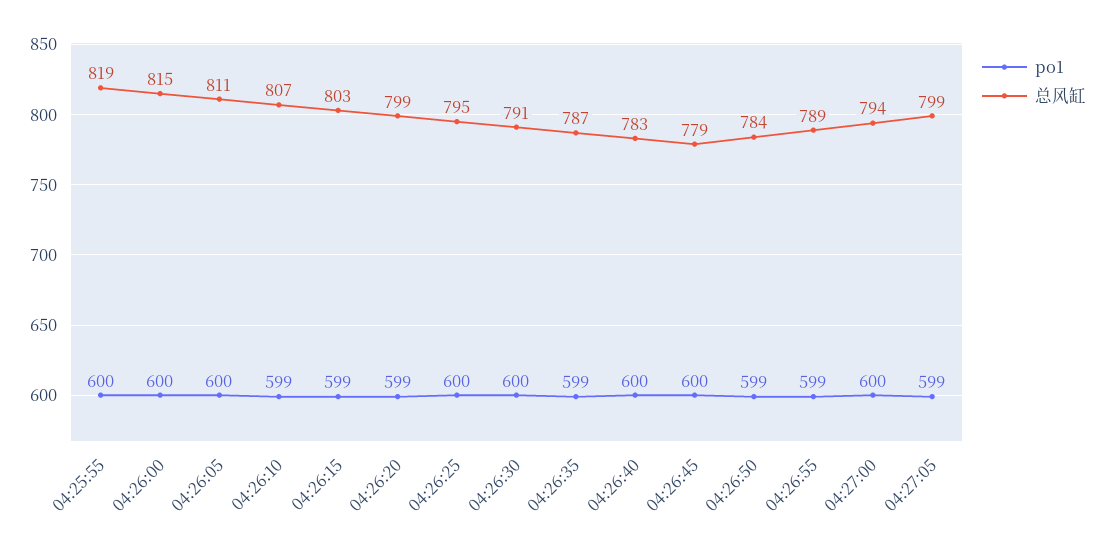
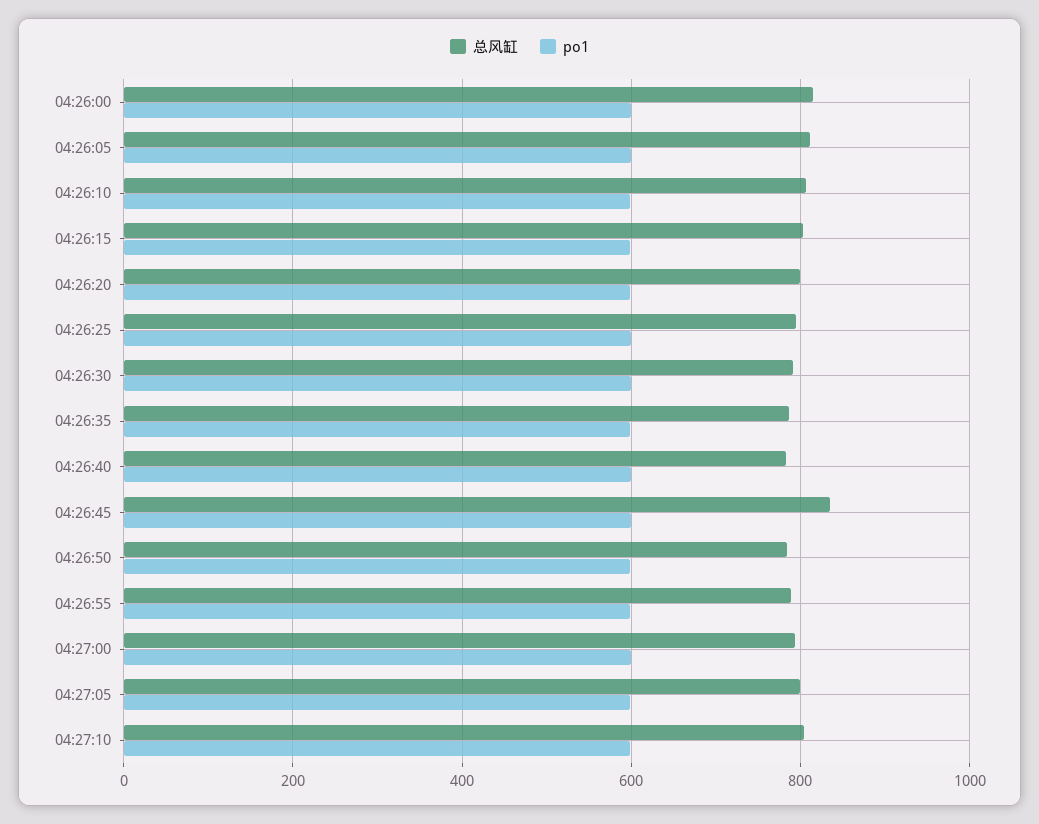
po1, 04:25:55: 600 -> none
总风缸, 04:25:55: 819 -> none
总风缸, 04:26:45: 779 -> 840
总风缸, 04:27:10: none -> 800
po1, 04:27:10: none -> 600

